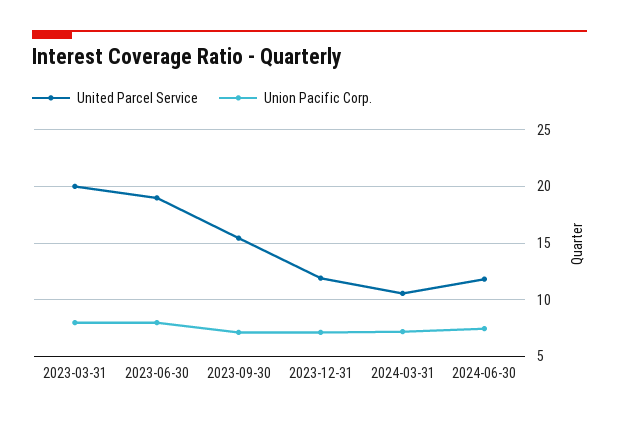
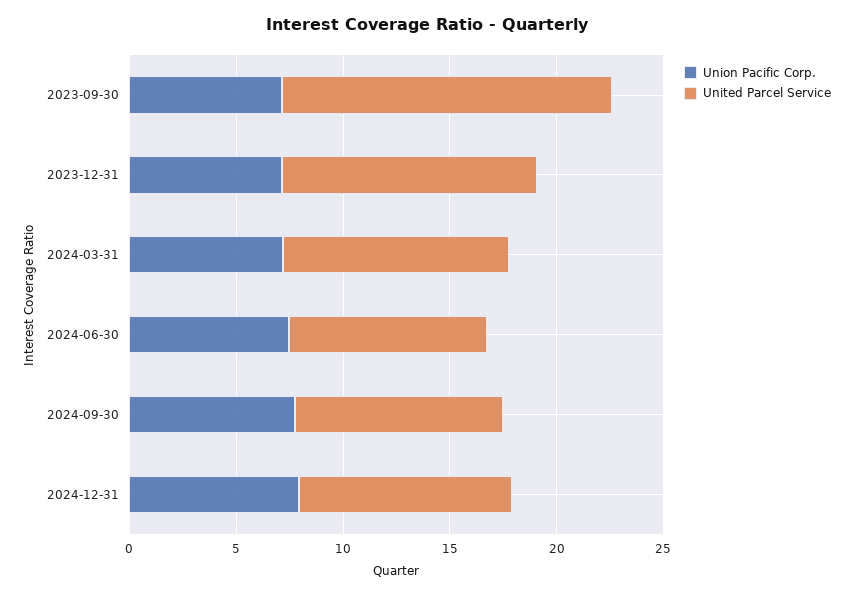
United Parcel Service, 2023-03-31: 20 -> none
Union Pacific Corp., 2023-03-31: 8 -> none
United Parcel Service, 2023-06-30: 19 -> none
Union Pacific Corp., 2023-06-30: 8 -> none
United Parcel Service, 2024-06-30: 12 -> 9
Union Pacific Corp., 2024-09-30: none -> 8
United Parcel Service, 2024-09-30: none -> 10
Union Pacific Corp., 2024-12-31: none -> 8
United Parcel Service, 2024-12-31: none -> 10

